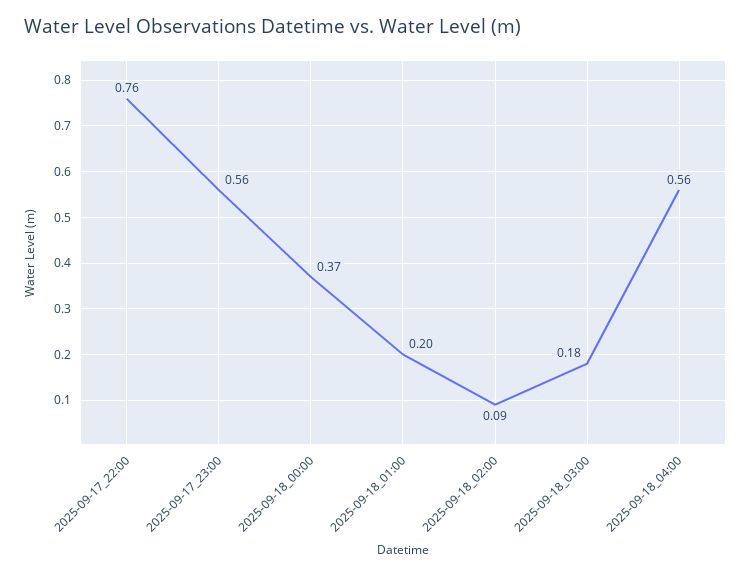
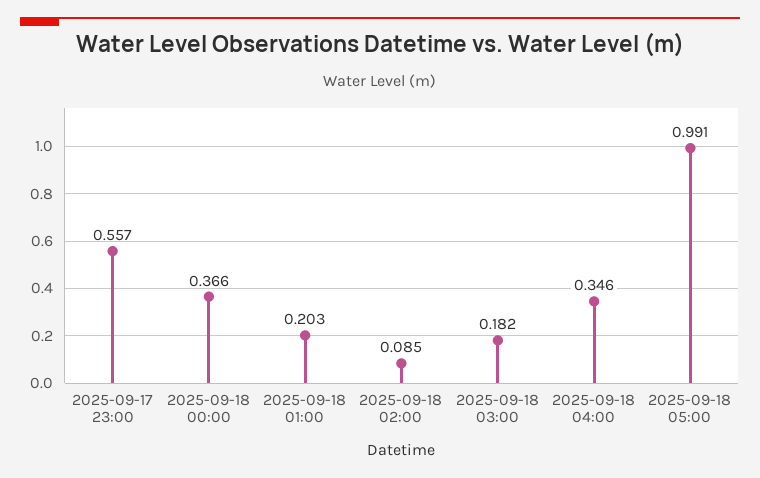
2025-09-17_22:00: 0.76 -> none
2025-09-18_04:00: 0.56 -> 0.346
2025-09-18 05:00: none -> 0.991

